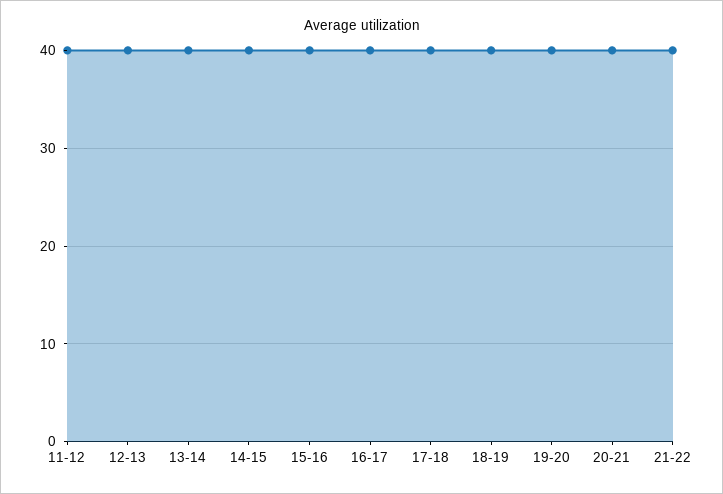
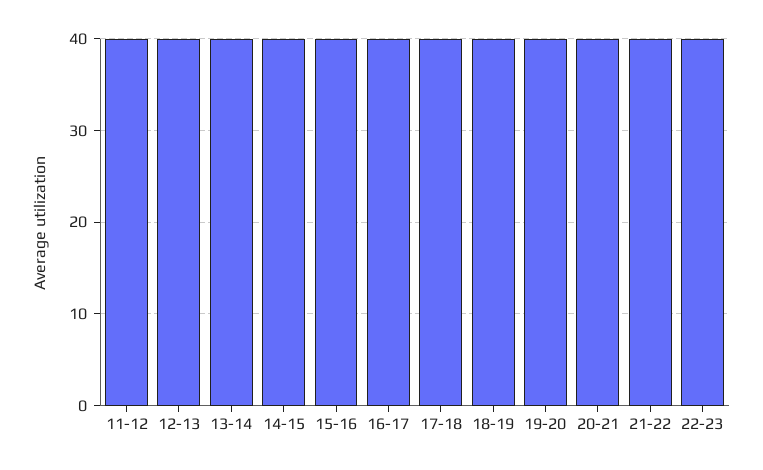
22-23: none -> 40

